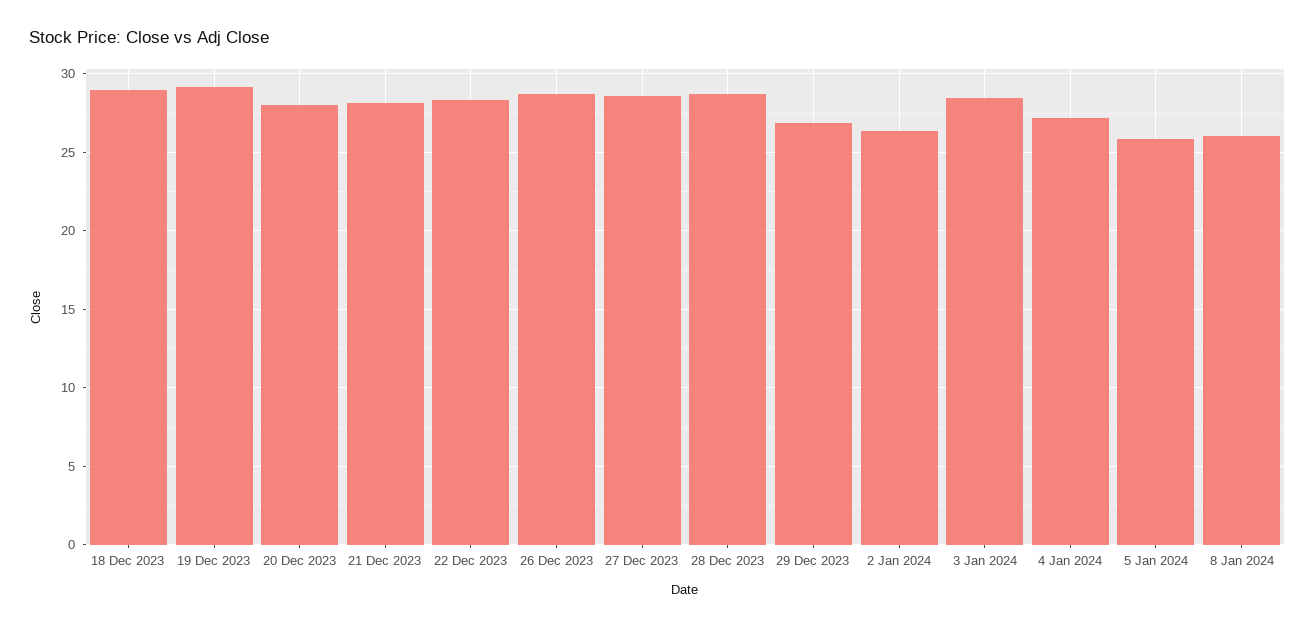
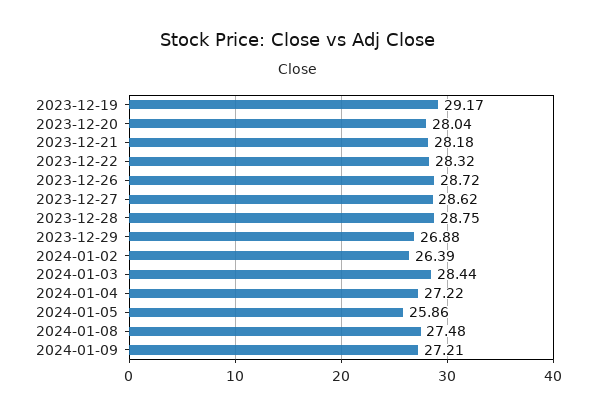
18 Dec 2023: 29 -> none
8 Jan 2024: 26 -> 27.48
2024-01-09: none -> 27.21

